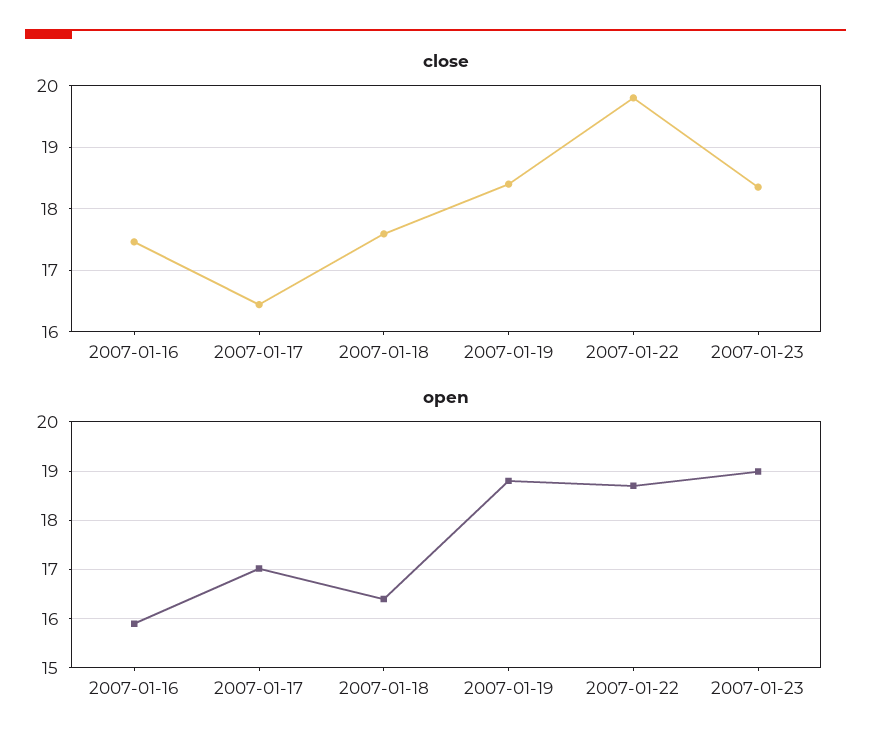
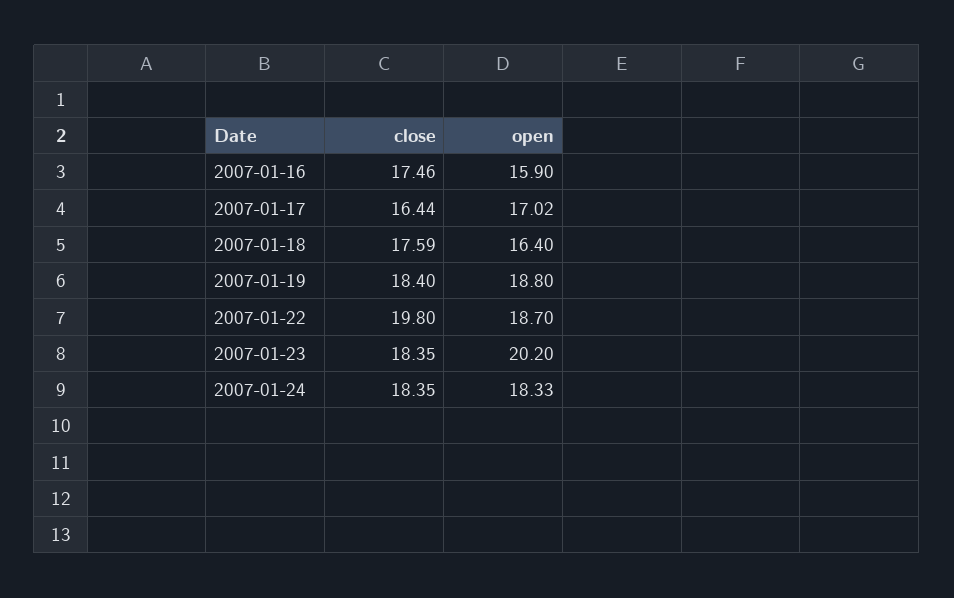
open, 2007-01-23: 19 -> 20.2
close, 2007-01-24: none -> 18.35
open, 2007-01-24: none -> 18.33

